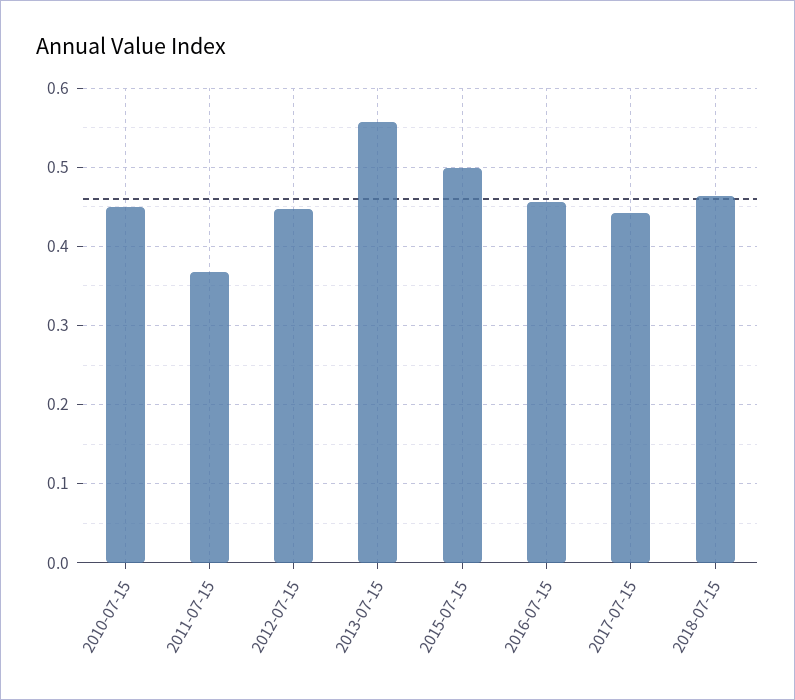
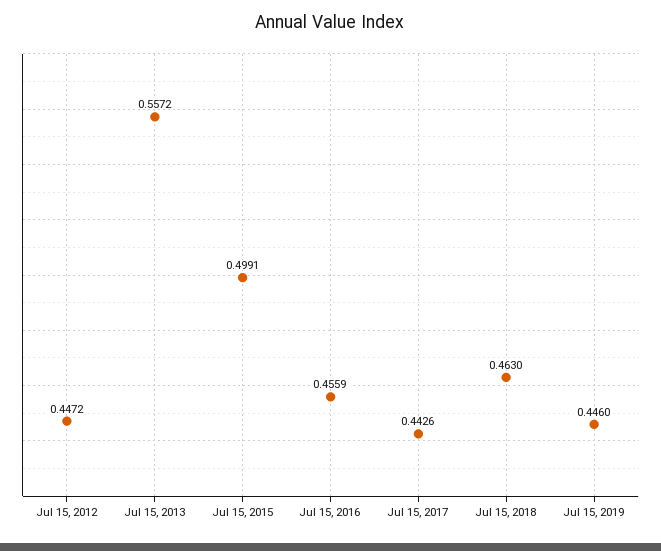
2010-07-15: 0.45 -> none
2011-07-15: 0.37 -> none
Jul 15, 2019: none -> 0.446

